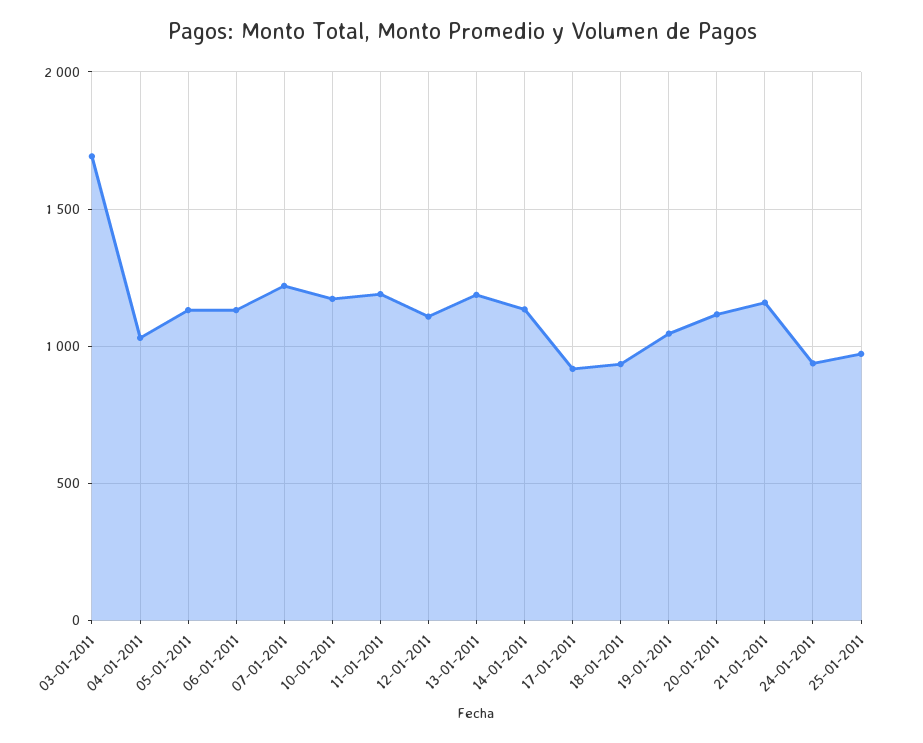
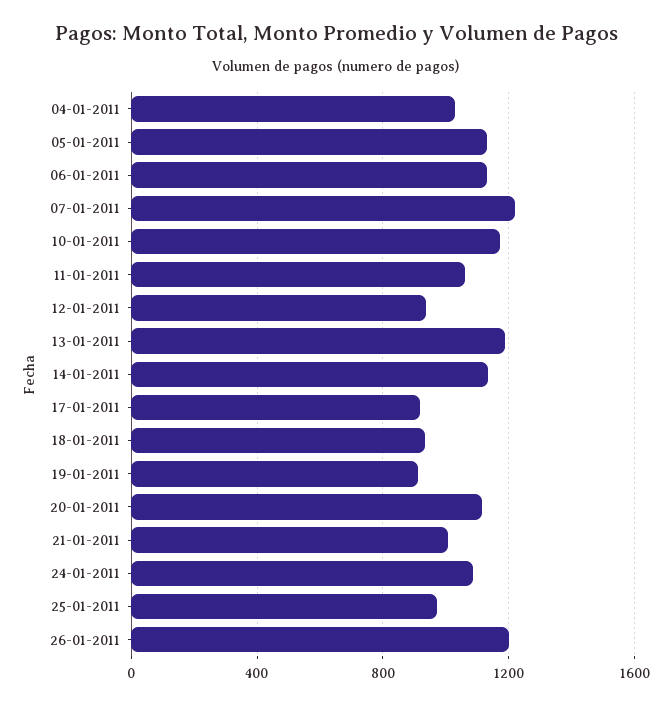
03-01-2011: 1700 -> none
11-01-2011: 1200 -> 1050
12-01-2011: 1100 -> 950
19-01-2011: 1050 -> 900
21-01-2011: 1150 -> 1000
24-01-2011: 950 -> 1100
26-01-2011: none -> 1200

